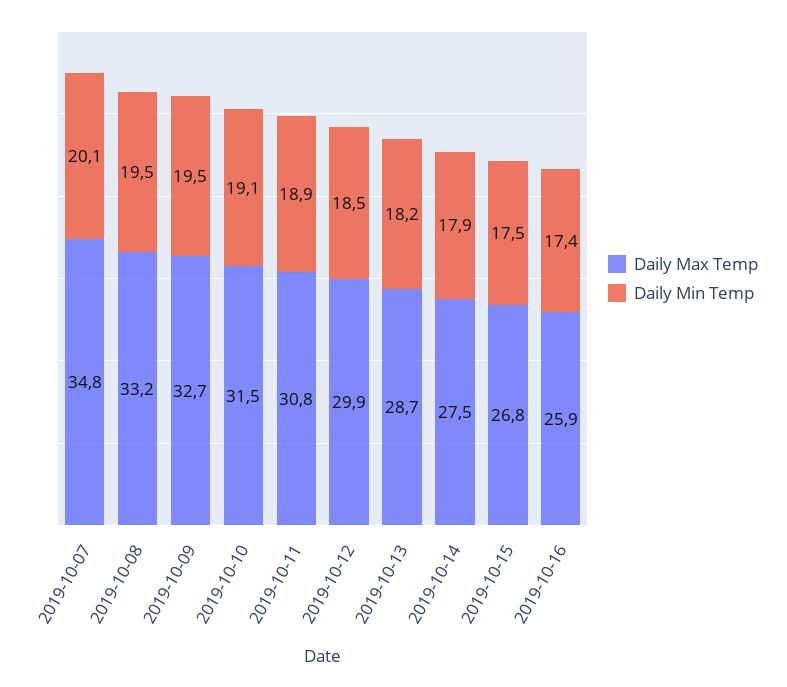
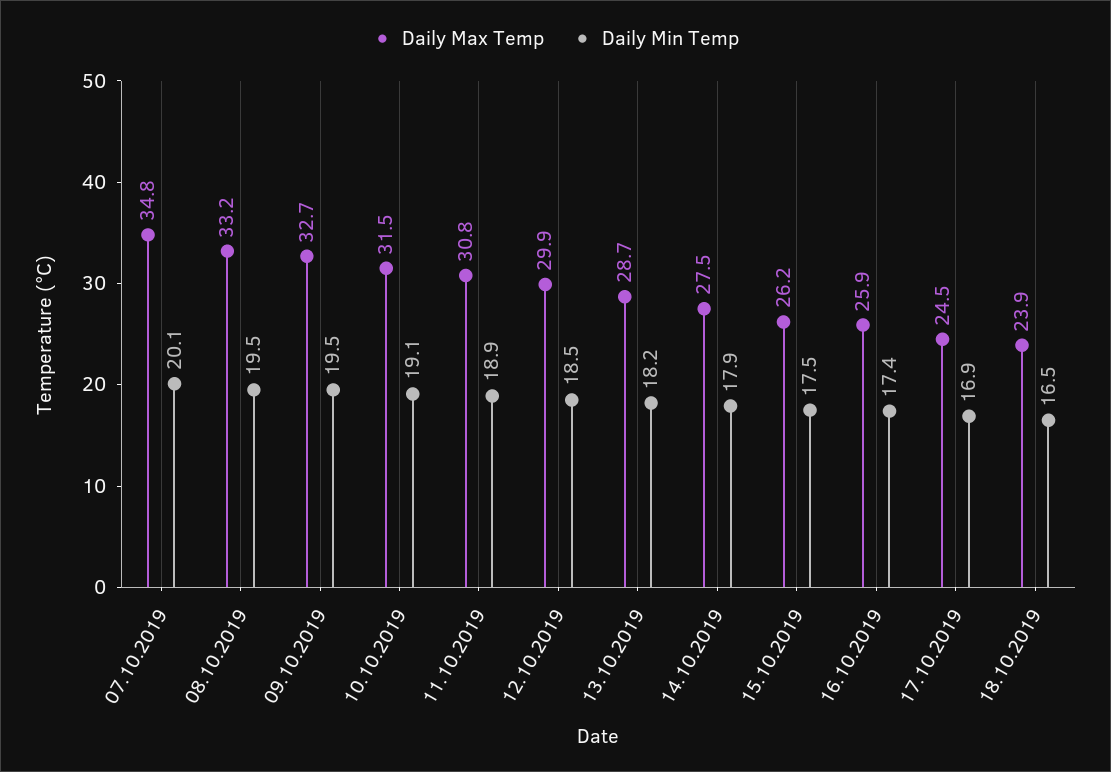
Daily Max Temp, 2019-10-15: 26.8 -> 26.2
Daily Max Temp, 17.10.2019: none -> 24.5
Daily Min Temp, 17.10.2019: none -> 16.9
Daily Max Temp, 18.10.2019: none -> 23.9
Daily Min Temp, 18.10.2019: none -> 16.5

